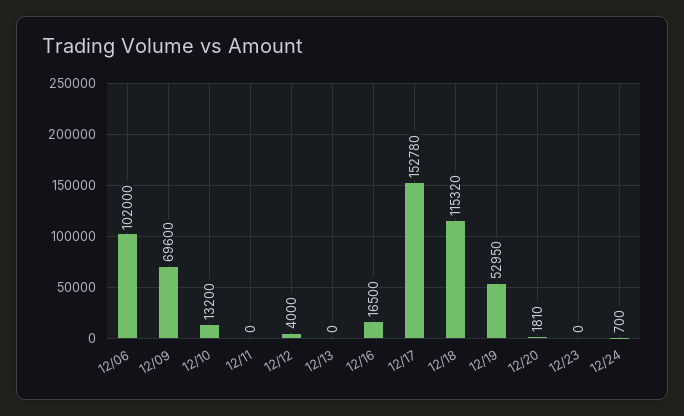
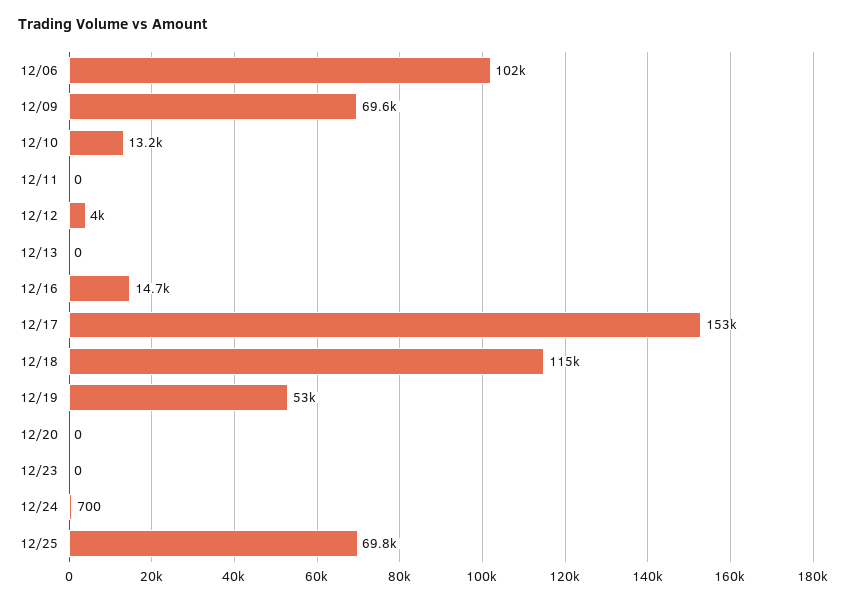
12/16: 16500 -> 14700
12/20: 1810 -> 0
12/25: none -> 69800

